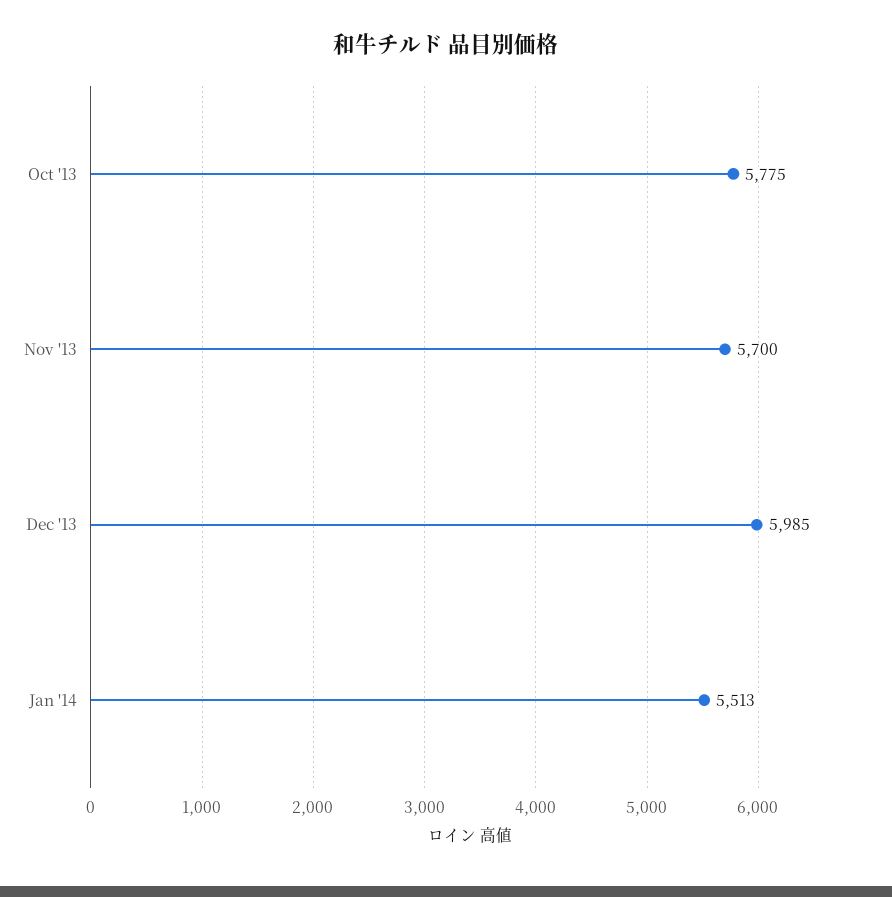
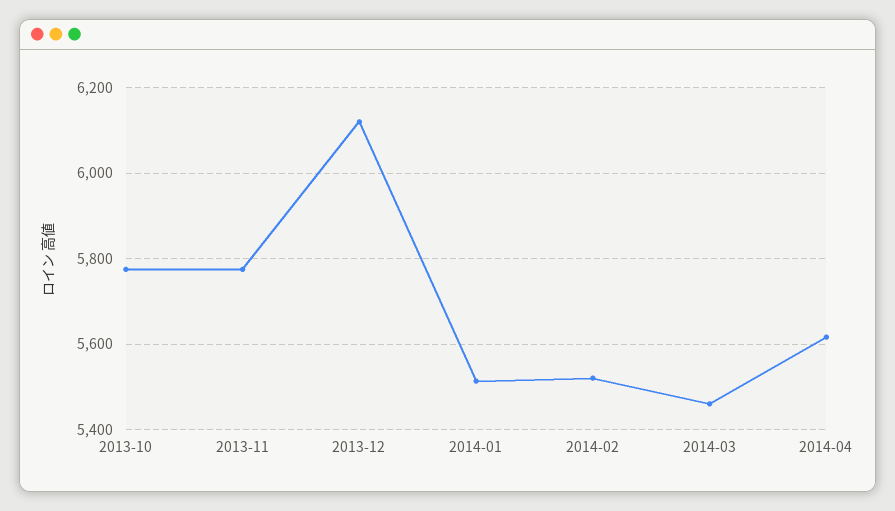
Nov '13: 5700 -> 5780
Dec '13: 5985 -> 6120
2014-02: none -> 5520
2014-03: none -> 5460
2014-04: none -> 5620

